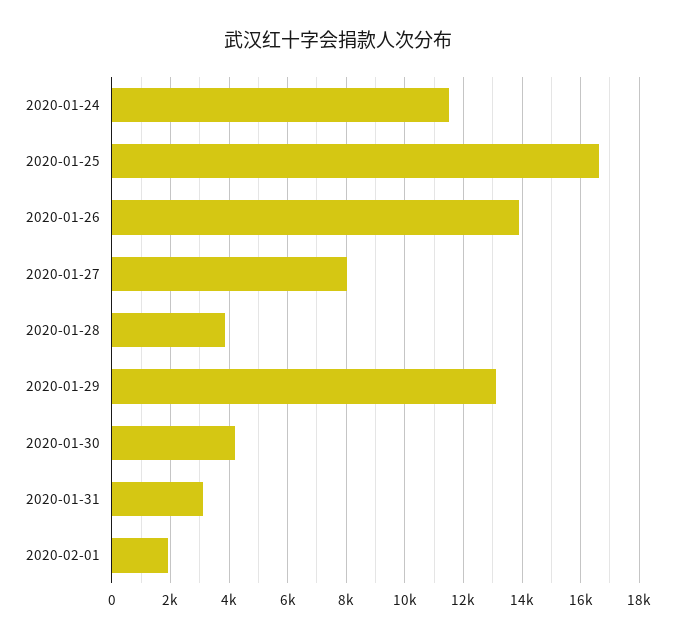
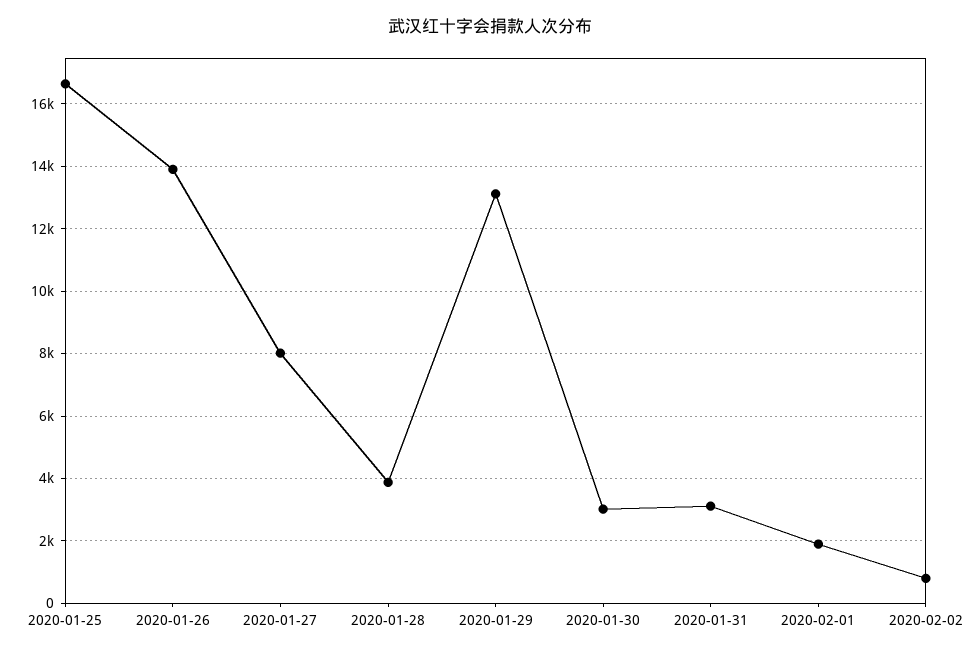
2020-01-24: 11500 -> none
2020-01-30: 4250 -> 3000
2020-02-02: none -> 800

